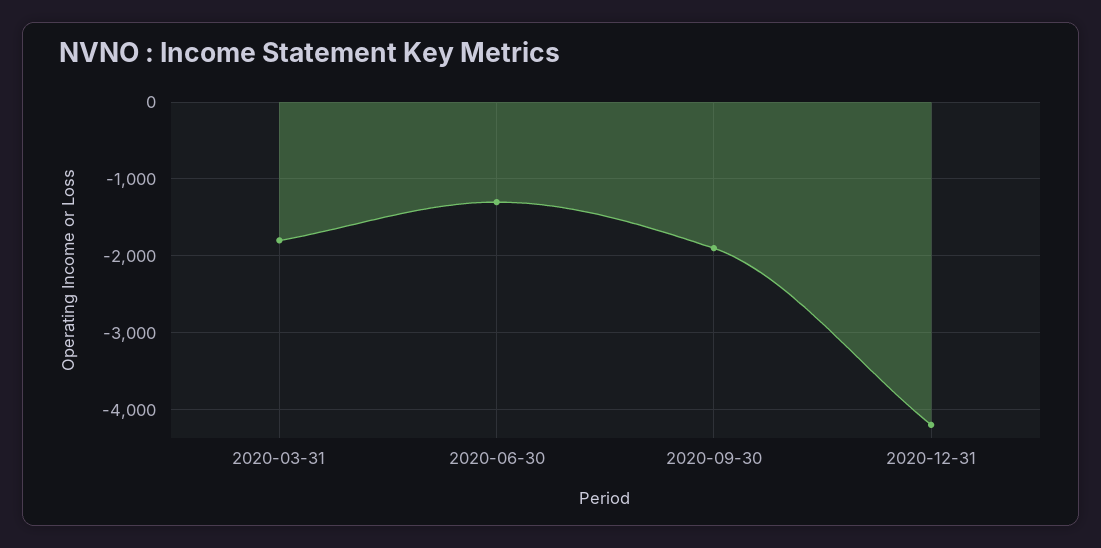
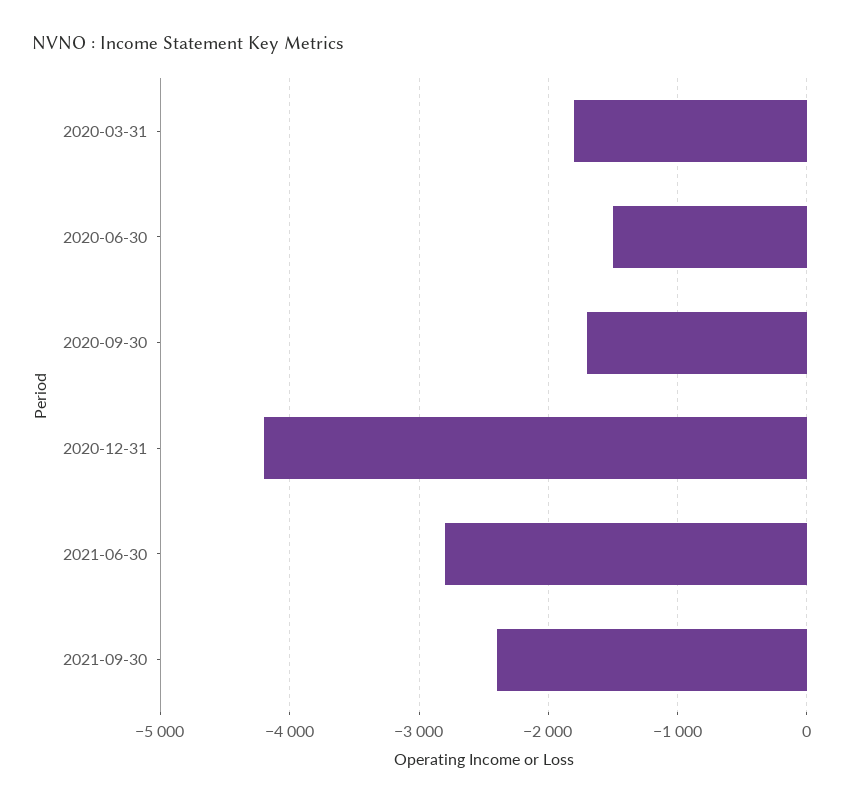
2020-06-30: -1300 -> -1500
2020-09-30: -1900 -> -1700
2021-06-30: none -> -2800
2021-09-30: none -> -2400

